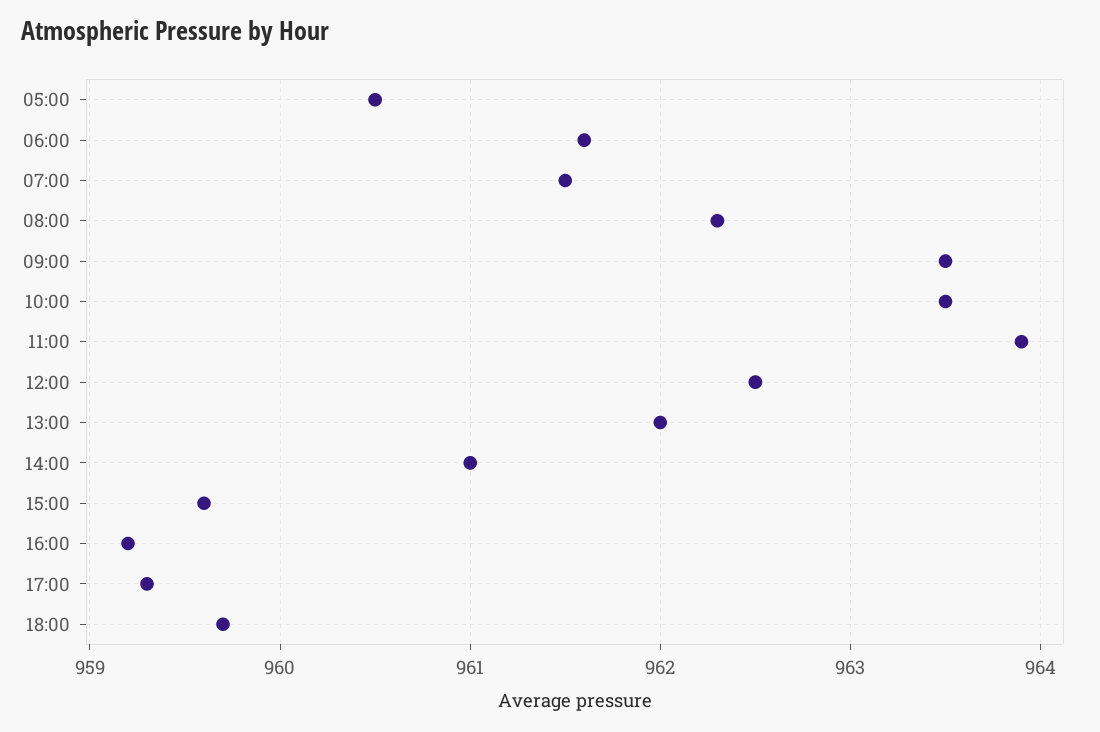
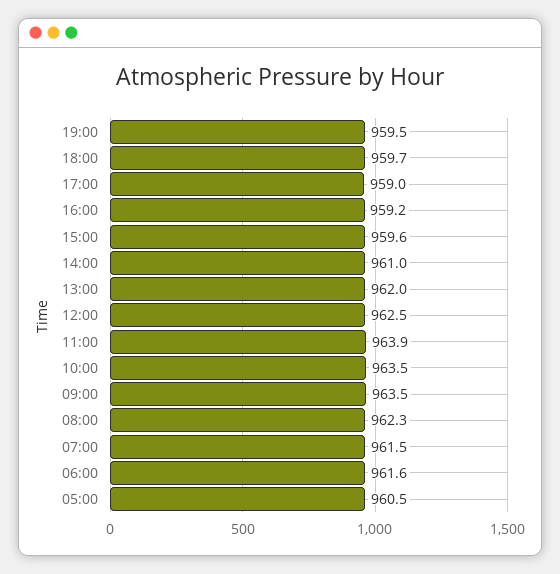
17:00: 959.3 -> 959
19:00: none -> 959.5

